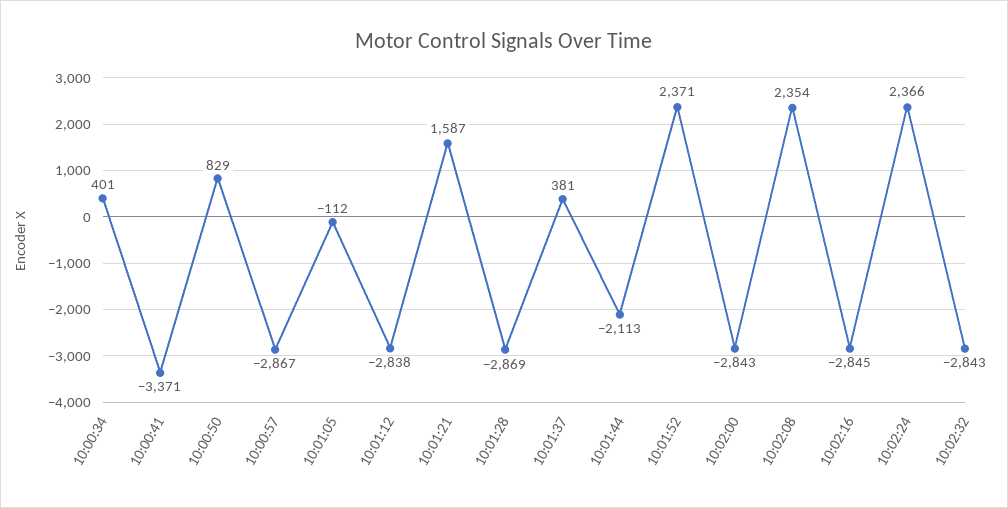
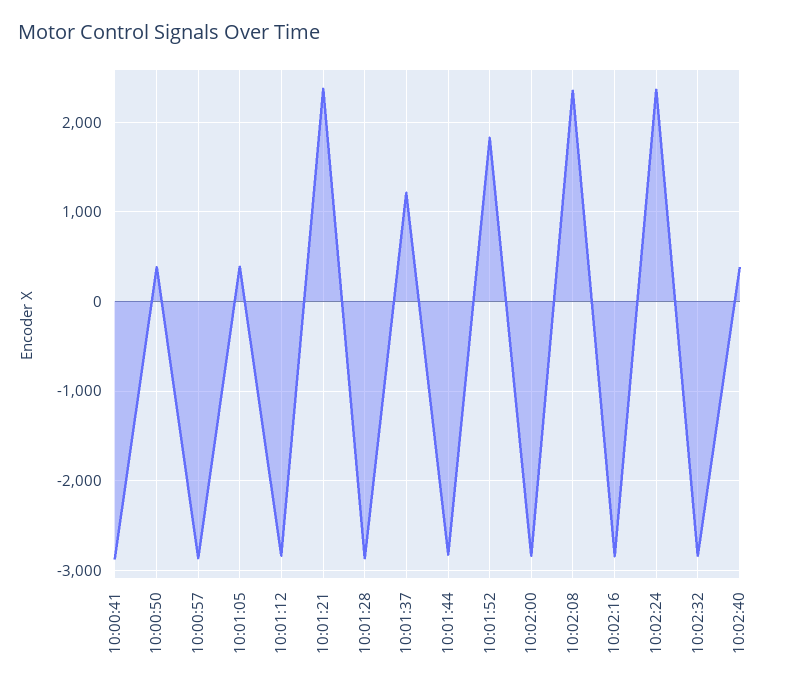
10:00:34: 401 -> none
10:00:41: -3371 -> -2900
10:00:50: 829 -> 400
10:01:05: -112 -> 400
10:01:21: 1587 -> 2400
10:01:37: 381 -> 1200
10:01:44: -2113 -> -2800
10:01:52: 2371 -> 1800
10:02:40: none -> 400

